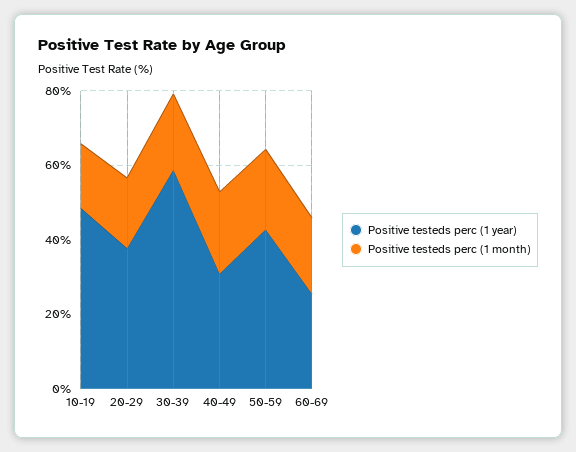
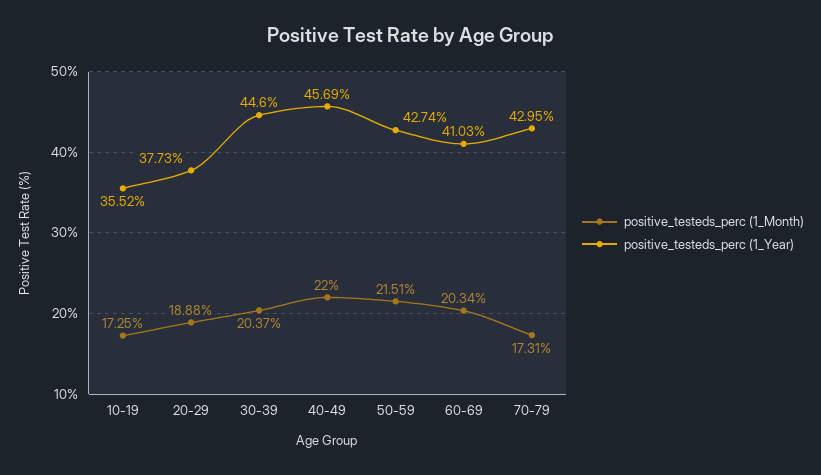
Positive testeds perc (1 year), 10-19: 50 -> 35.52
Positive testeds perc (1 year), 30-39: 60 -> 44.6
Positive testeds perc (1 year), 40-49: 30 -> 45.69
Positive testeds perc (1 year), 60-69: 25 -> 41.03
Positive testeds perc (1 month), 70-79: none -> 17.31
Positive testeds perc (1 year), 70-79: none -> 42.95

